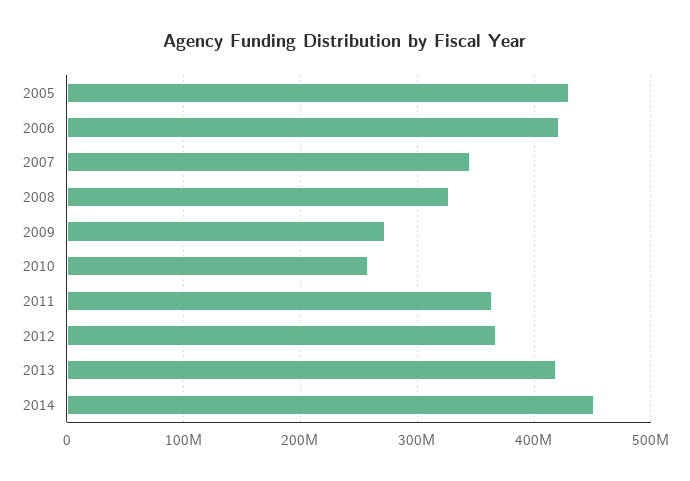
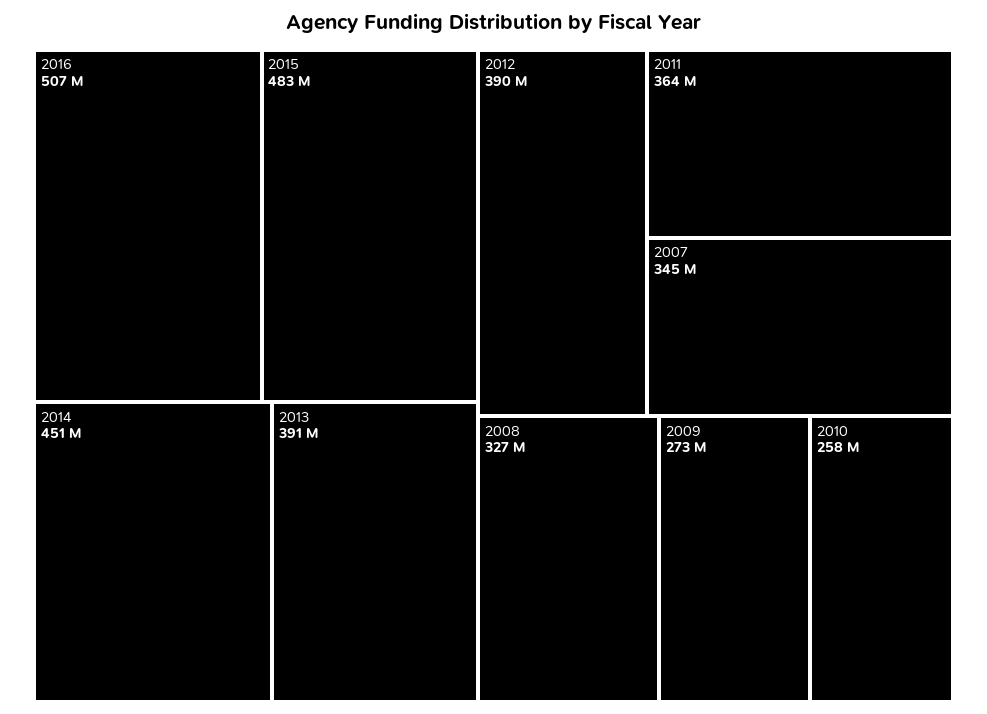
2005: 430000000 -> none
2006: 420000000 -> none
2012: 370000000 -> 390000000
2013: 420000000 -> 391000000
2016: none -> 507000000
2015: none -> 483000000

